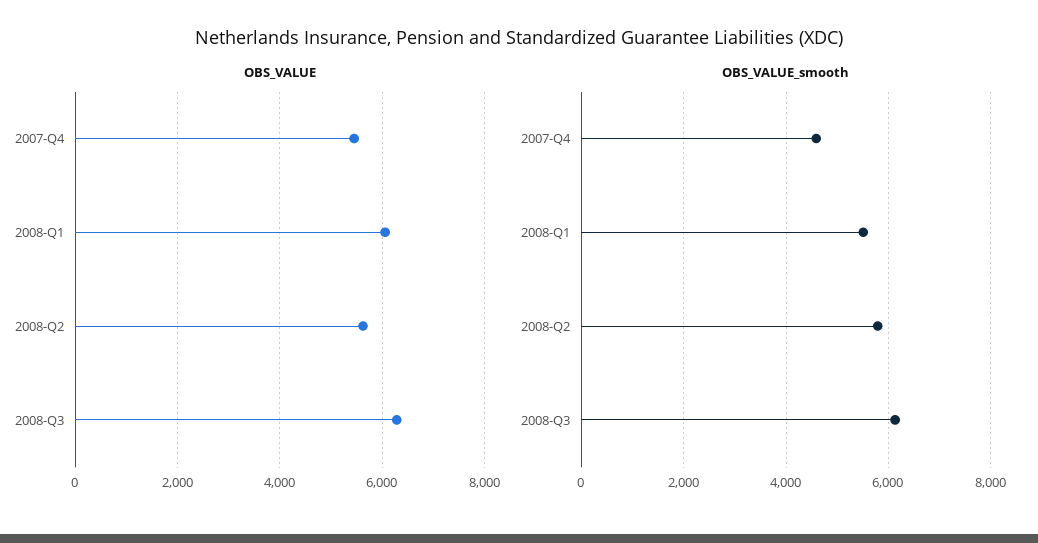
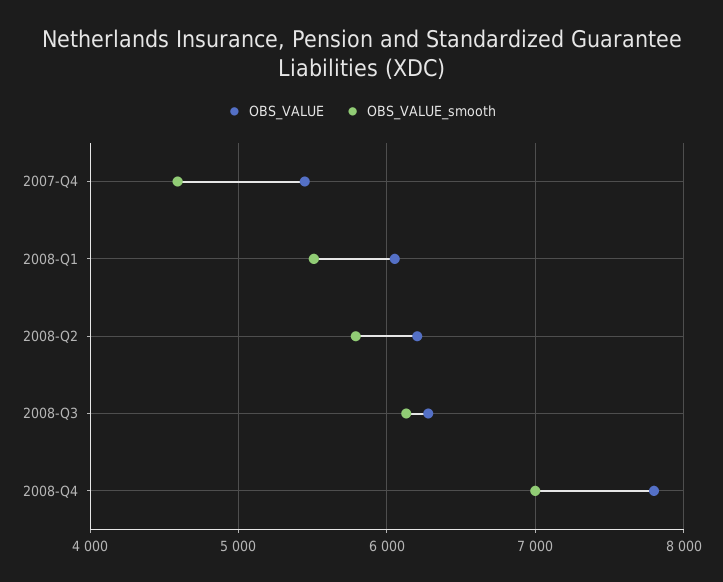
OBS_VALUE, 2008-Q2: 5600 -> 6200
OBS_VALUE, 2008-Q4: none -> 7800
OBS_VALUE_smooth, 2008-Q4: none -> 7000

